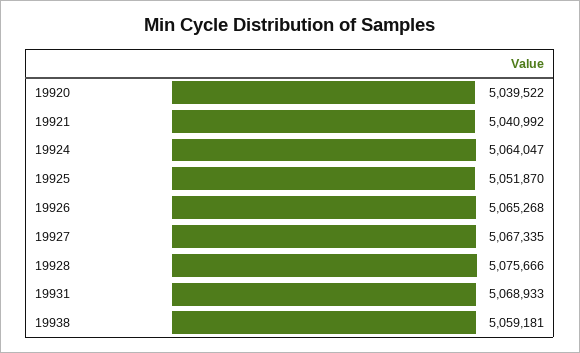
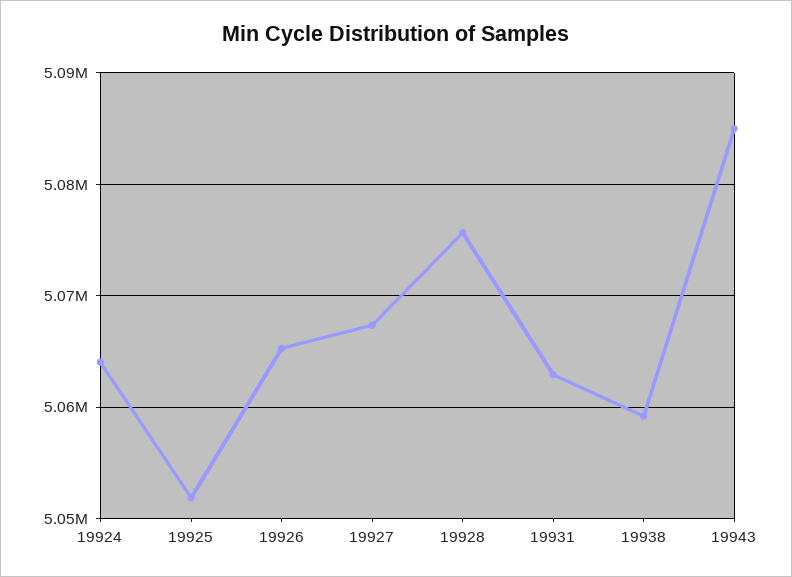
19920: 5039522 -> none
19921: 5040992 -> none
19931: 5068933 -> 5063000
19943: none -> 5085000

